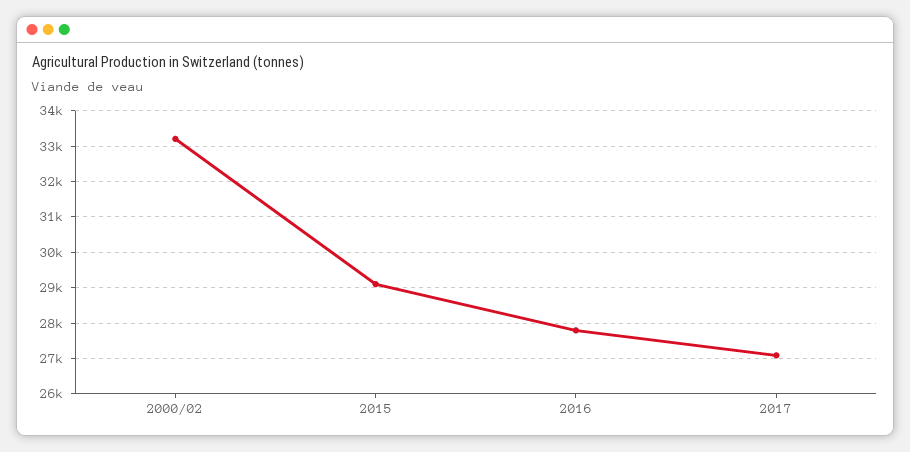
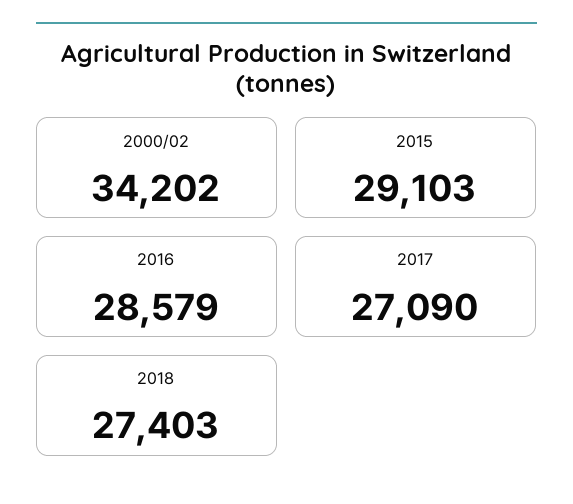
2000/02: 33200 -> 34202
2016: 27800 -> 28579
2018: none -> 27403

